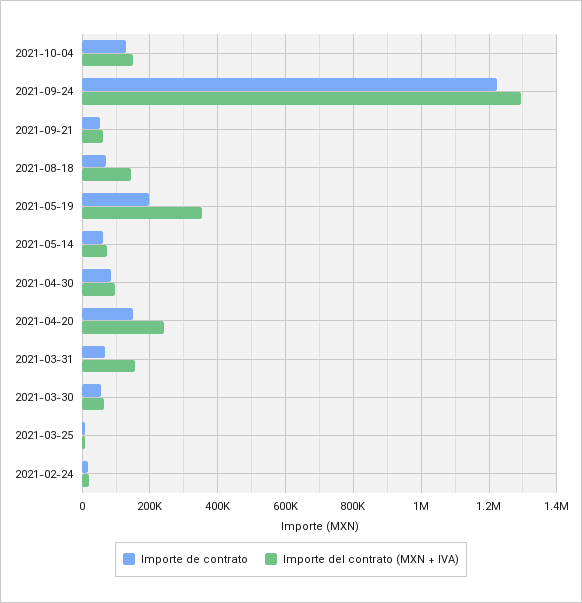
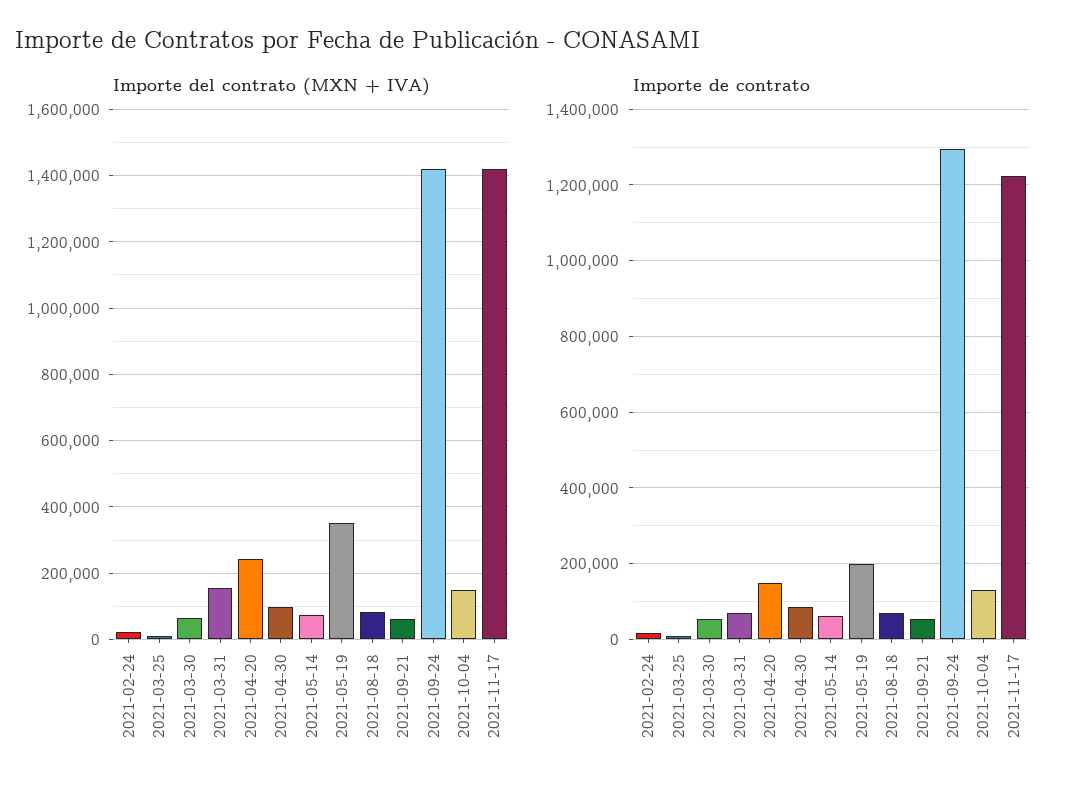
Importe de contrato, 2021-09-24: 1220000 -> 1300000
Importe del contrato (MXN + IVA), 2021-09-24: 1300000 -> 1420000
Importe del contrato (MXN + IVA), 2021-08-18: 140000 -> 80000
Importe del contrato (MXN + IVA), 2021-11-17: none -> 1420000
Importe de contrato, 2021-11-17: none -> 1220000

